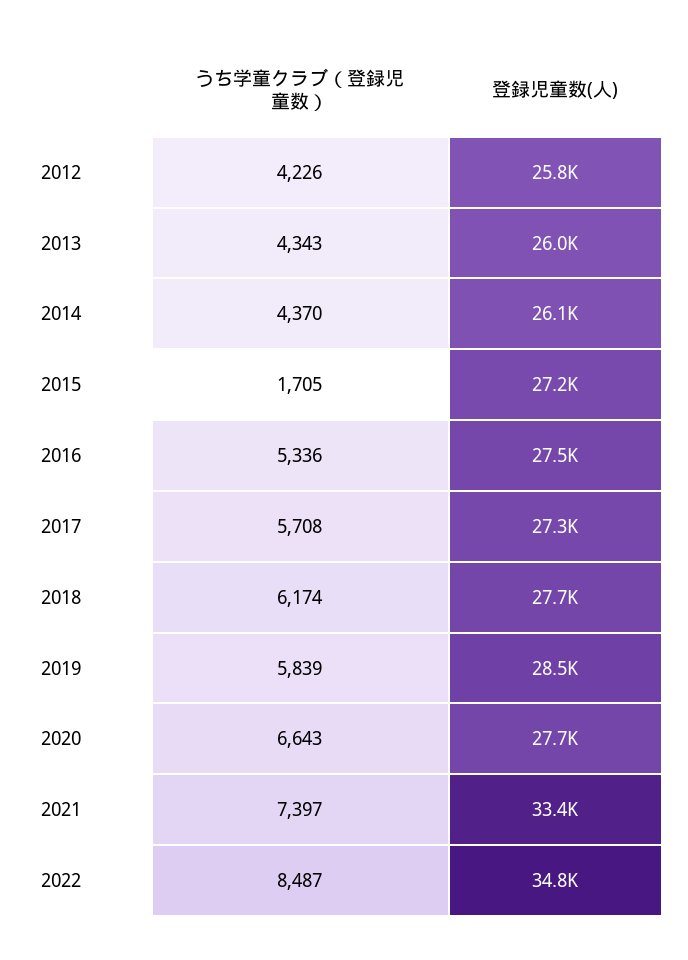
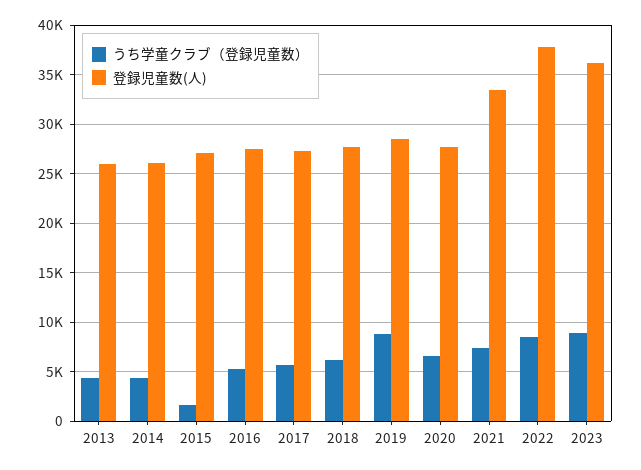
うち学童クラブ（登録児童数）, 2012: 4226 -> none
登録児童数(人), 2012: 25800 -> none
うち学童クラブ（登録児童数）, 2019: 5839 -> 9000
登録児童数(人), 2022: 34800 -> 38000
うち学童クラブ（登録児童数）, 2023: none -> 9000
登録児童数(人), 2023: none -> 36000

